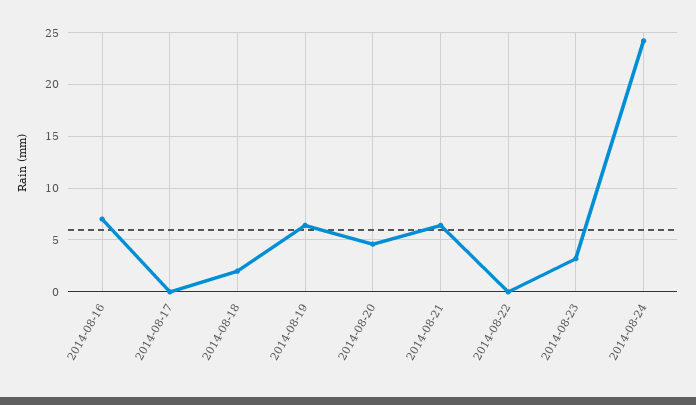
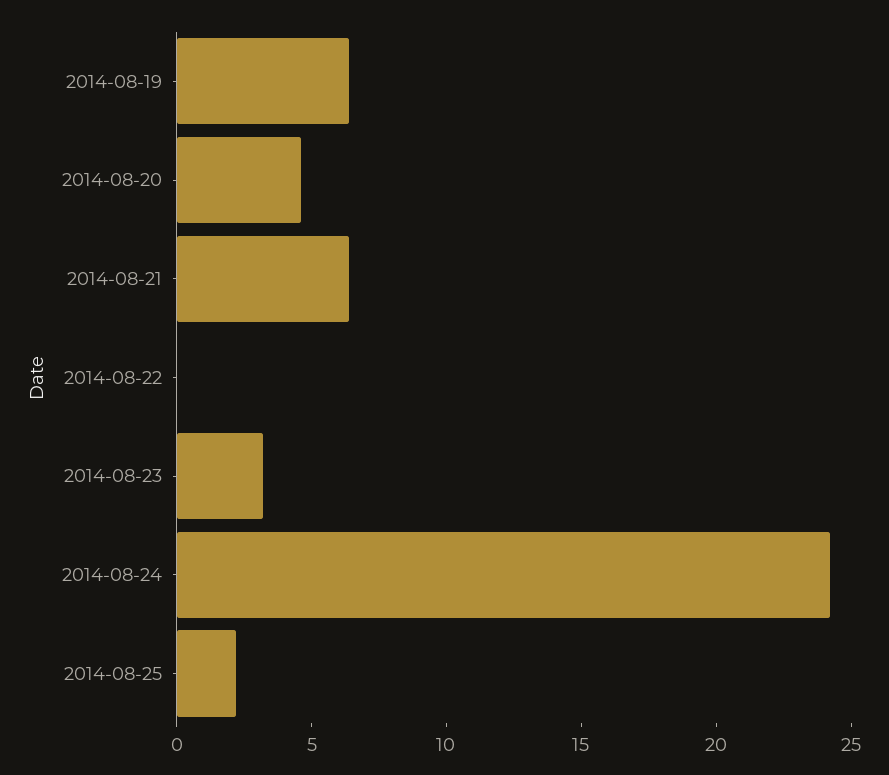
2014-08-16: 7 -> none
2014-08-17: 0 -> none
2014-08-18: 2 -> none
2014-08-25: none -> 2

